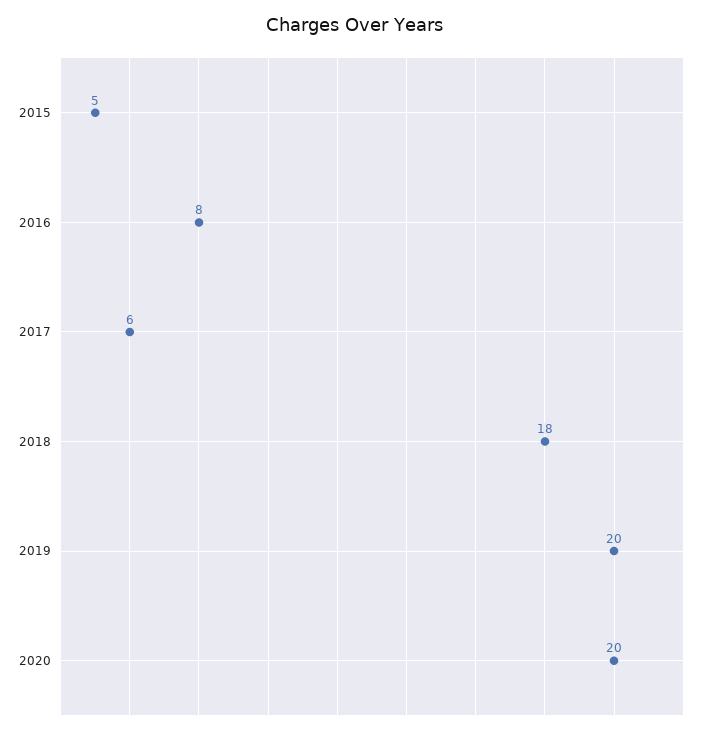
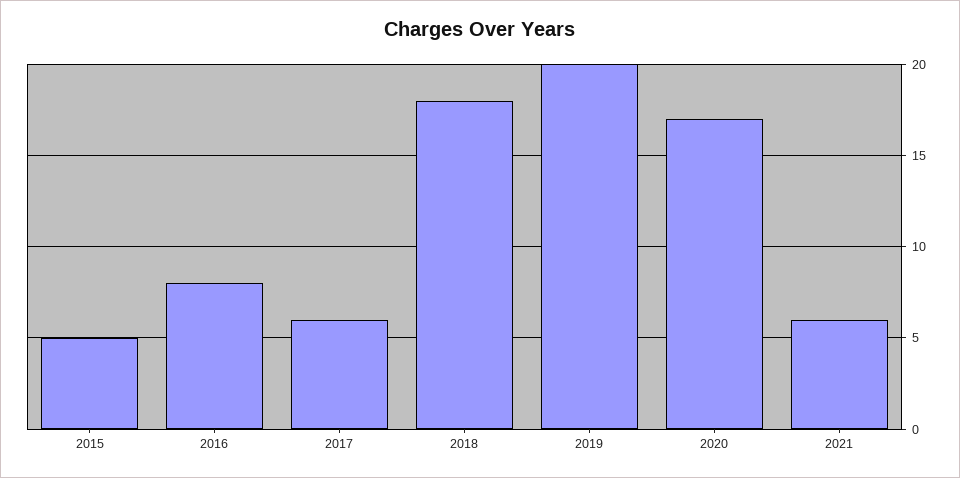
2020: 20 -> 17
2021: none -> 6

